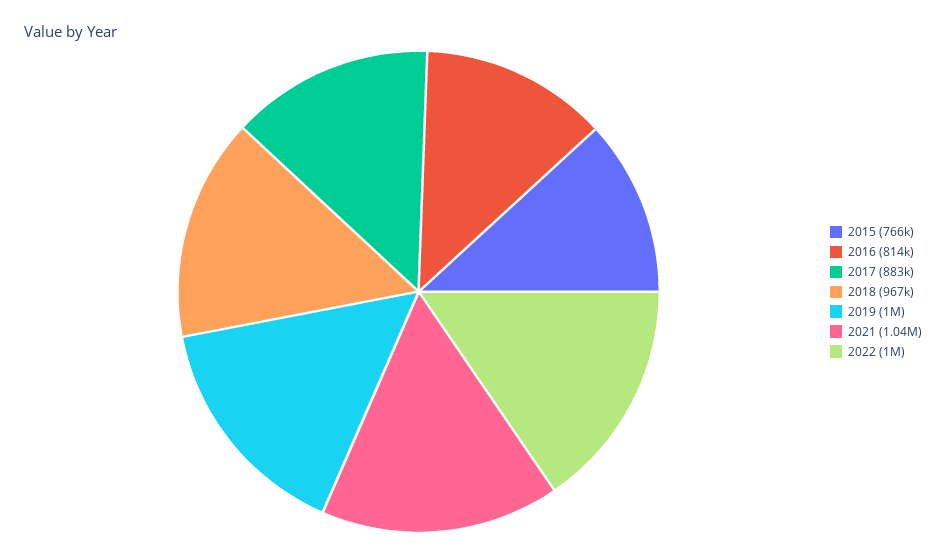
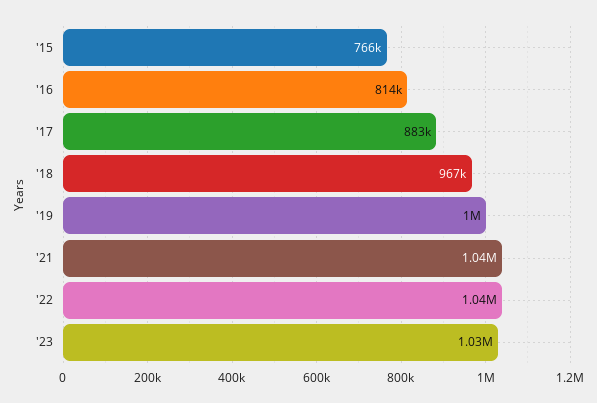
2022: 1000000 -> 1040000
'23: none -> 1030000

